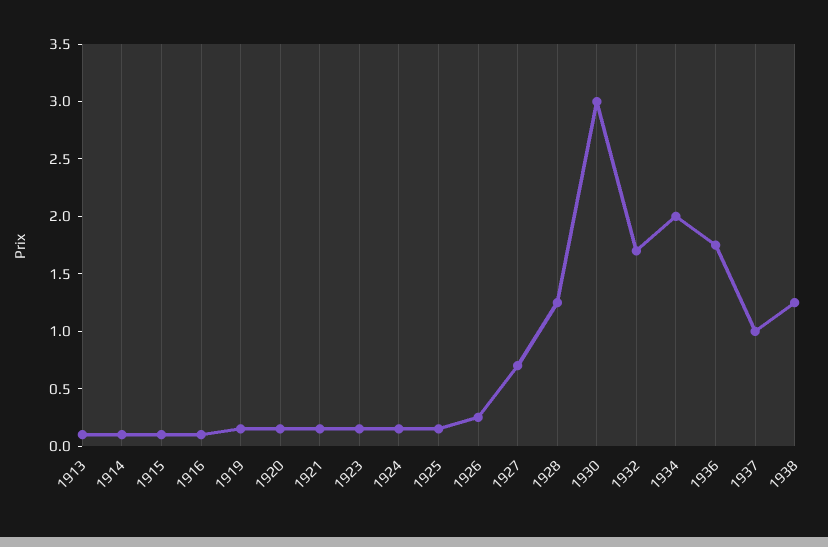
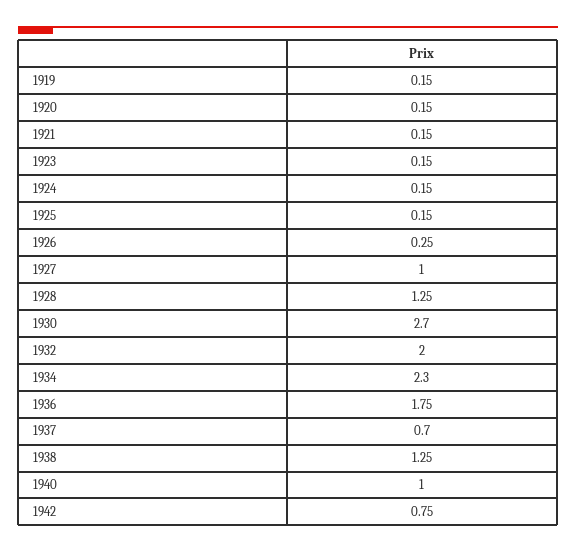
1913: 0.1 -> none
1914: 0.1 -> none
1915: 0.1 -> none
1916: 0.1 -> none
1927: 0.7 -> 1
1930: 3 -> 2.7
1932: 1.7 -> 2
1934: 2 -> 2.3
1937: 1 -> 0.7
1940: none -> 1
1942: none -> 0.75

